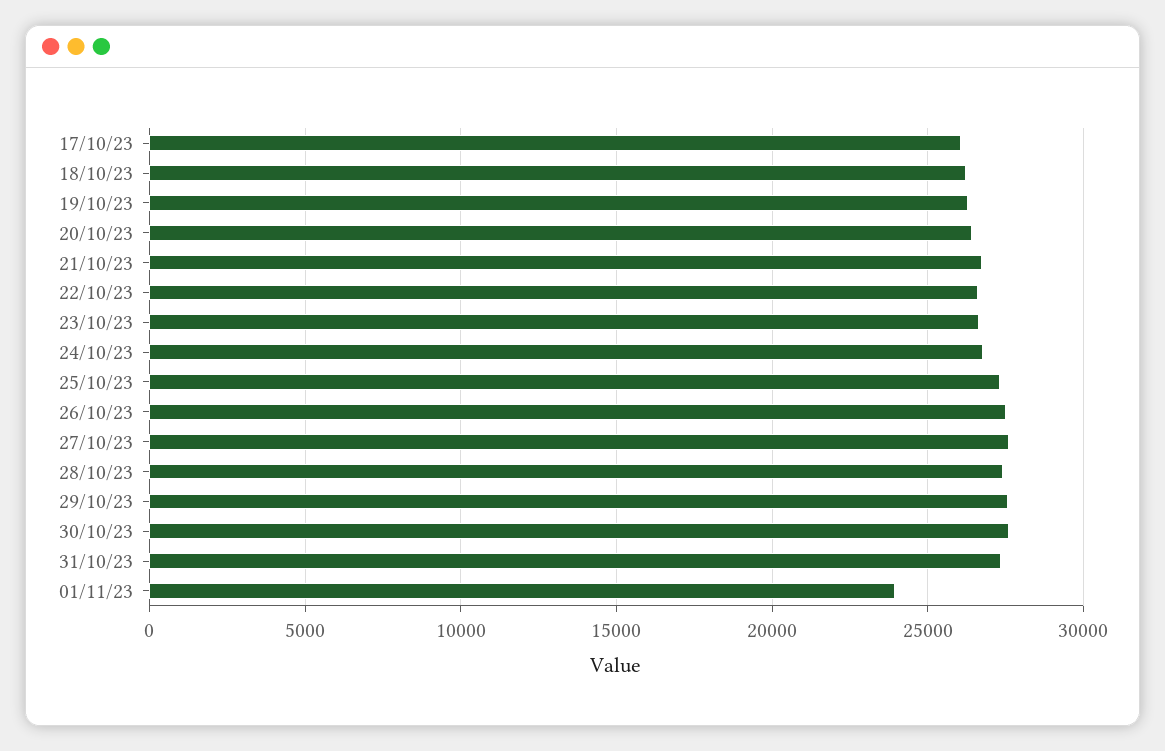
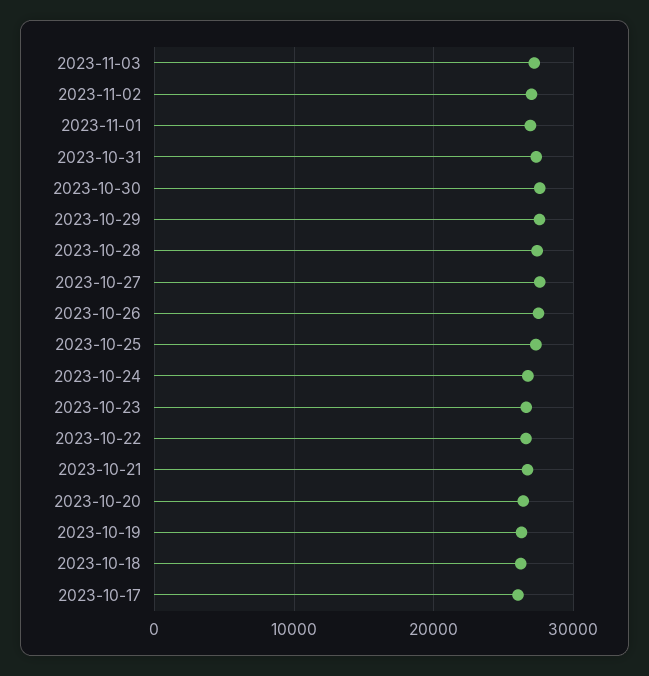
01/11/23: 24000 -> 27000
2023-11-03: none -> 27000
2023-11-02: none -> 27000

